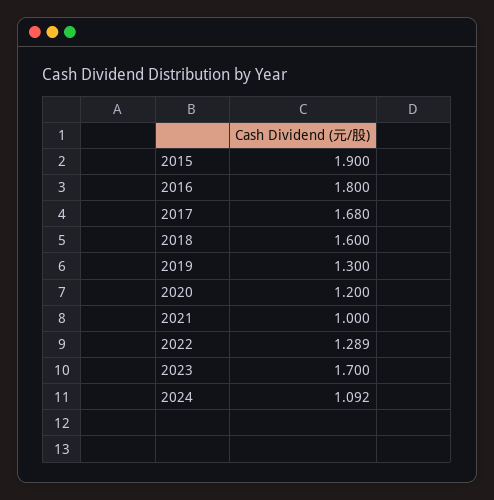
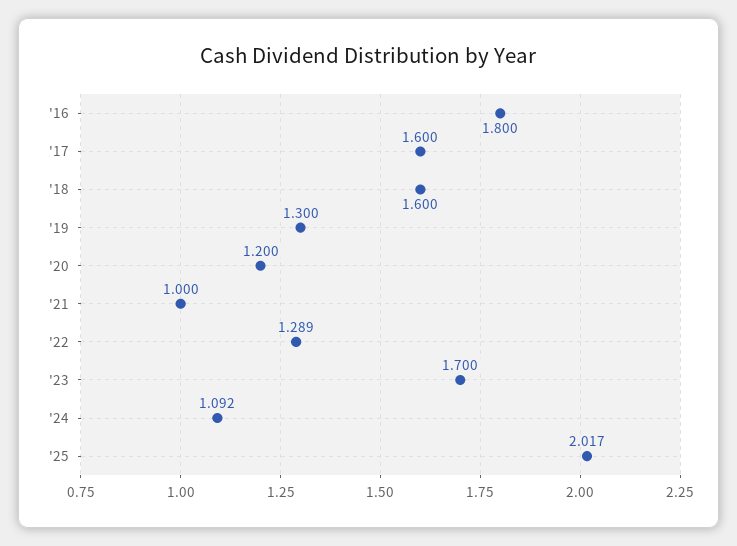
2015: 1.9 -> none
2017: 1.68 -> 1.6
'25: none -> 2.017

